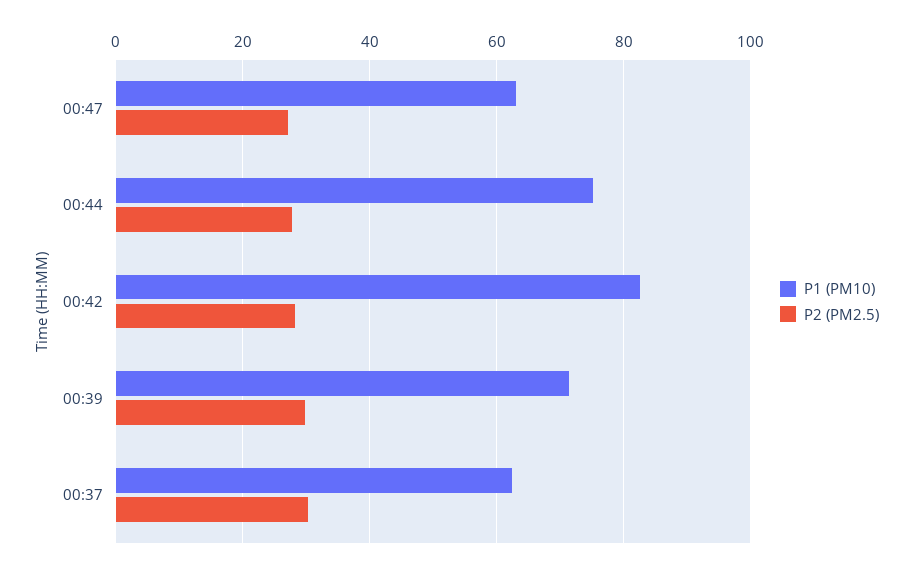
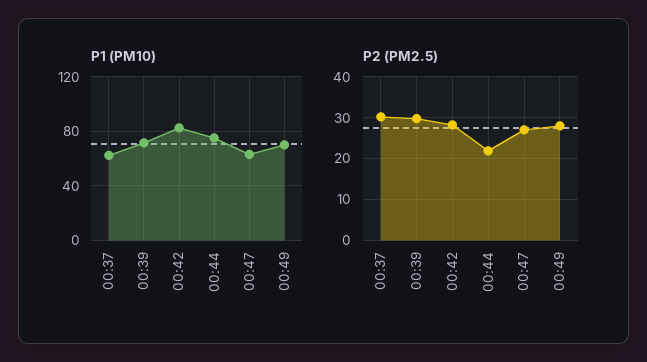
P2 (PM2.5), 00:44: 28 -> 22
P1 (PM10), 00:49: none -> 70
P2 (PM2.5), 00:49: none -> 28

